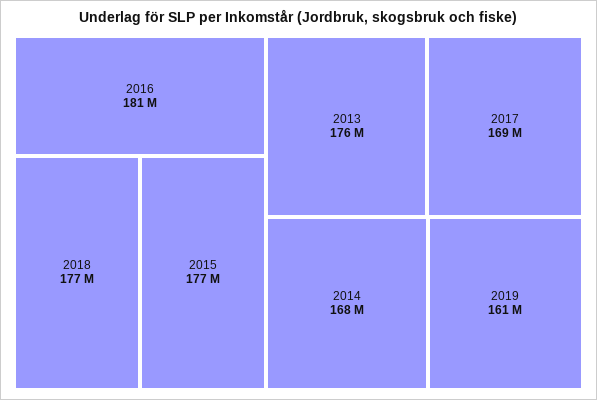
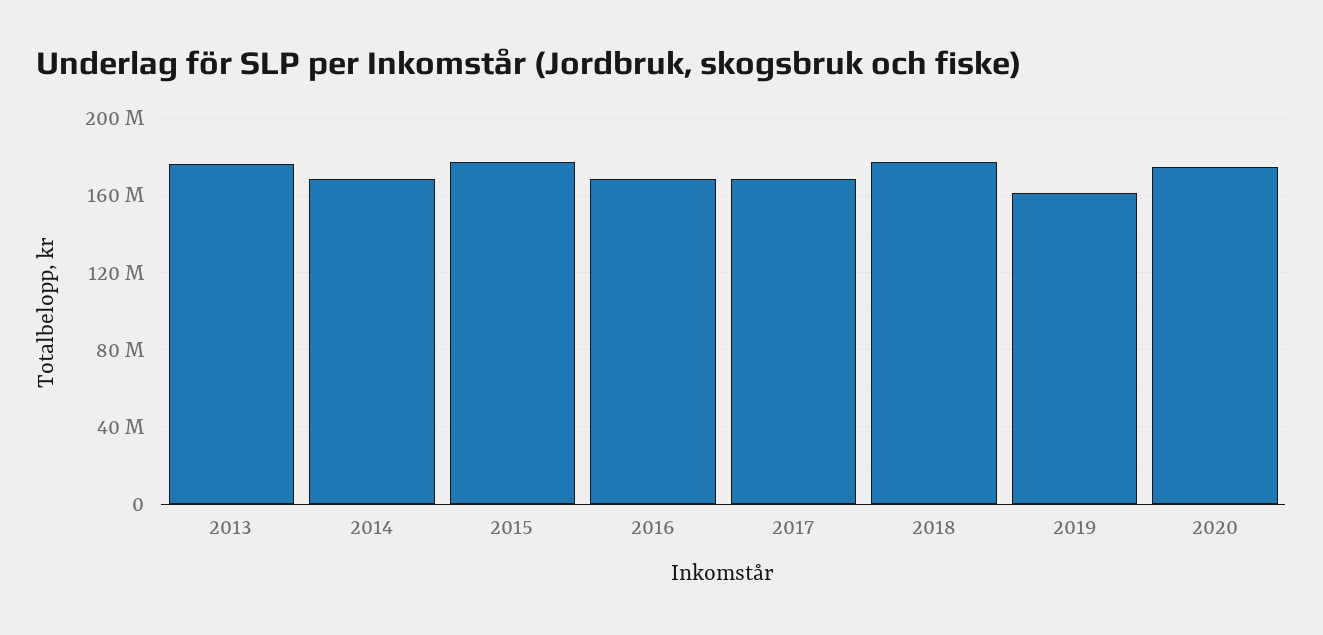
2016: 181000000 -> 170000000
2020: none -> 175000000

